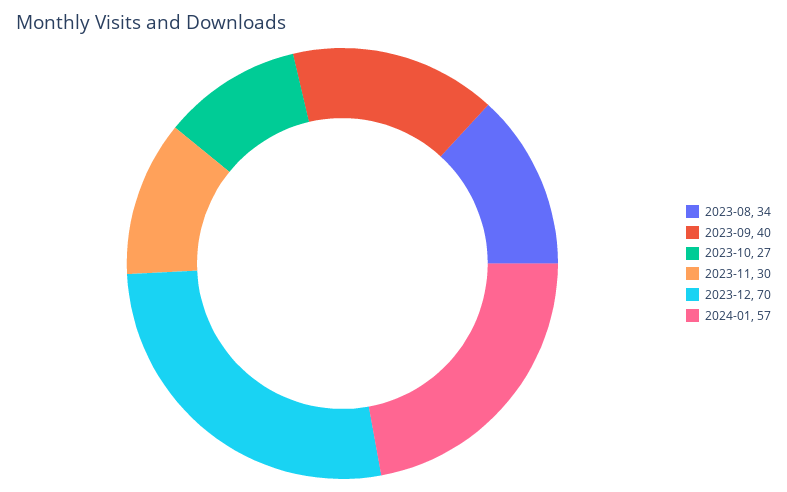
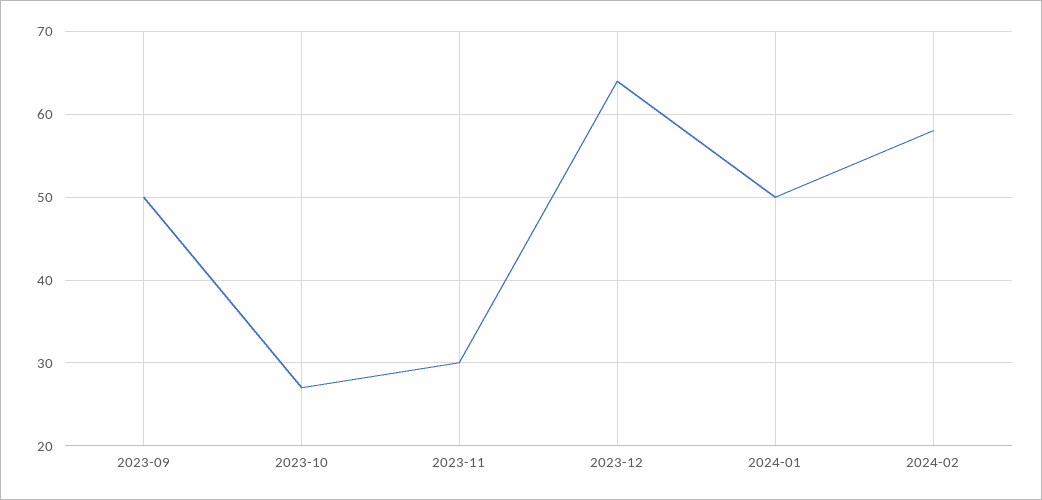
2023-08: 34 -> none
2023-09: 40 -> 50
2023-12: 70 -> 64
2024-01: 57 -> 50
2024-02: none -> 58

